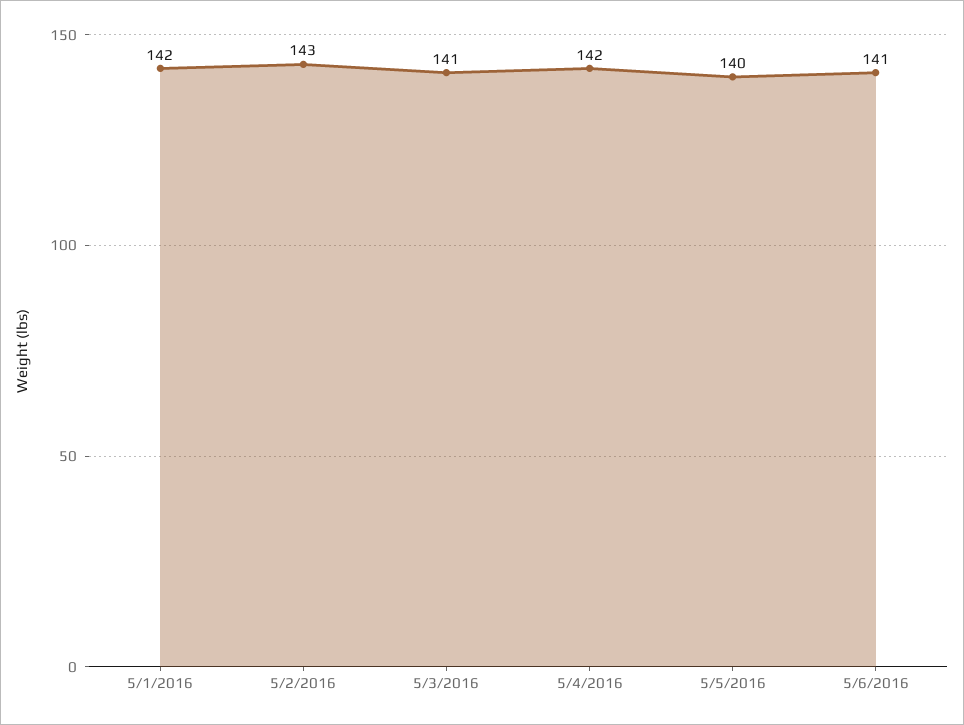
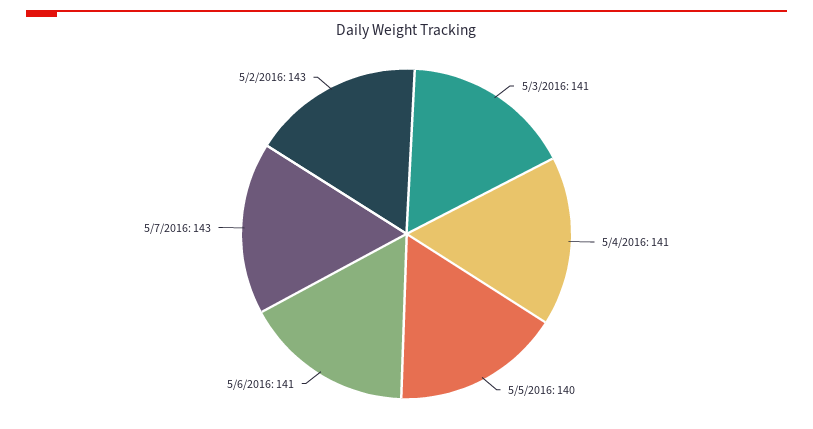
5/1/2016: 142 -> none
5/4/2016: 142 -> 141
5/7/2016: none -> 143

